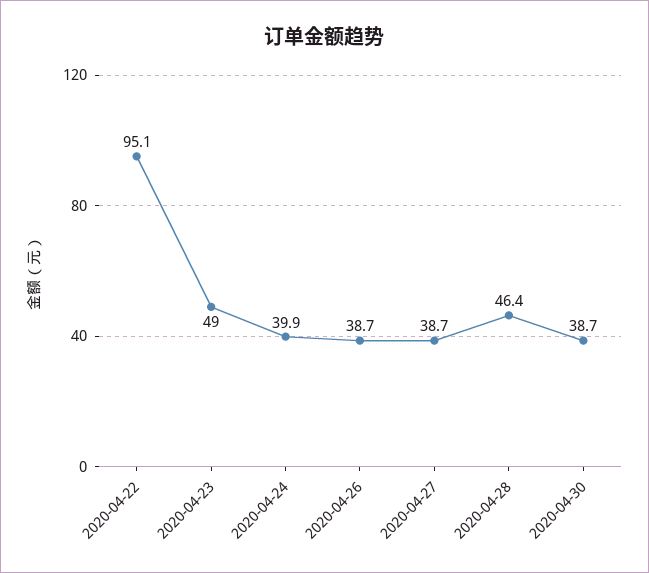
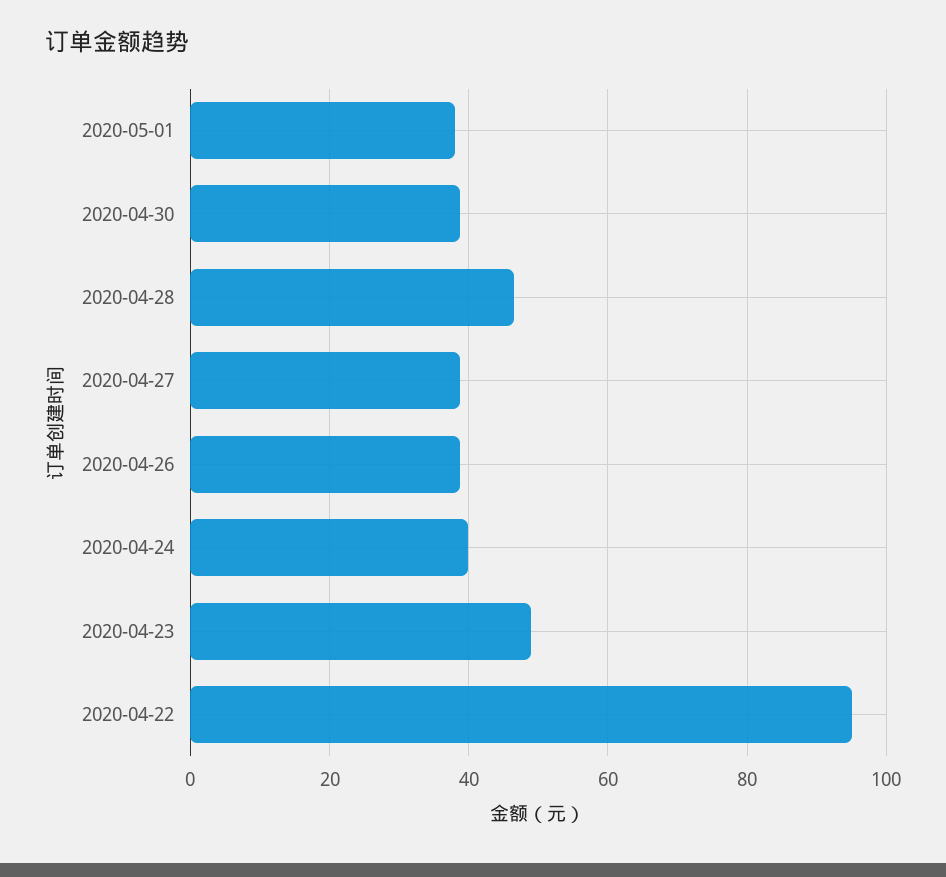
2020-05-01: none -> 38

